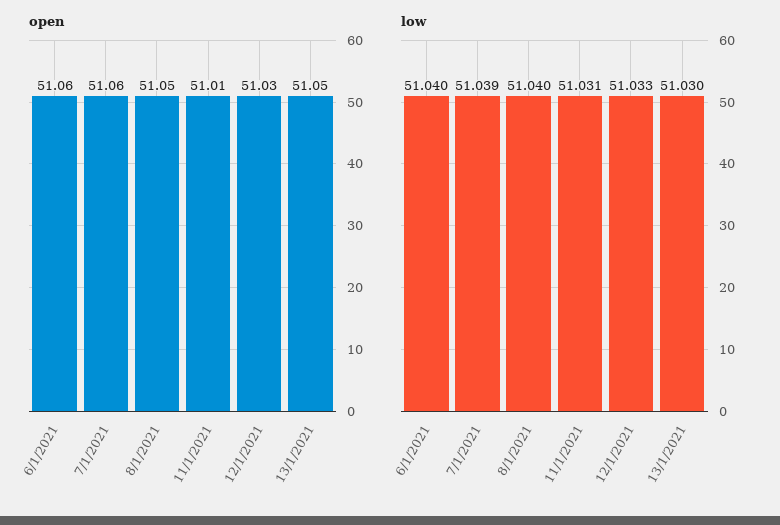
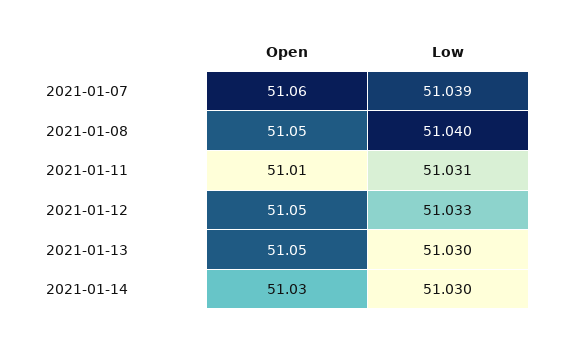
open, 6/1/2021: 51.06 -> none
open, 12/1/2021: 51.03 -> 51.05
low, 6/1/2021: 51.04 -> none
open, 2021-01-14: none -> 51.03
low, 2021-01-14: none -> 51.03

